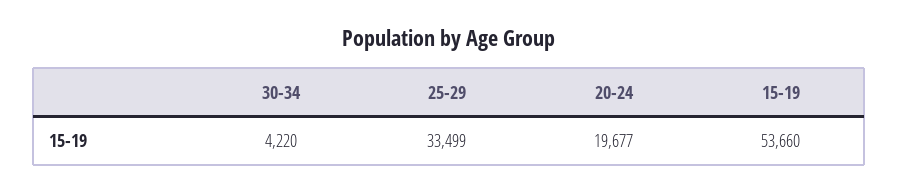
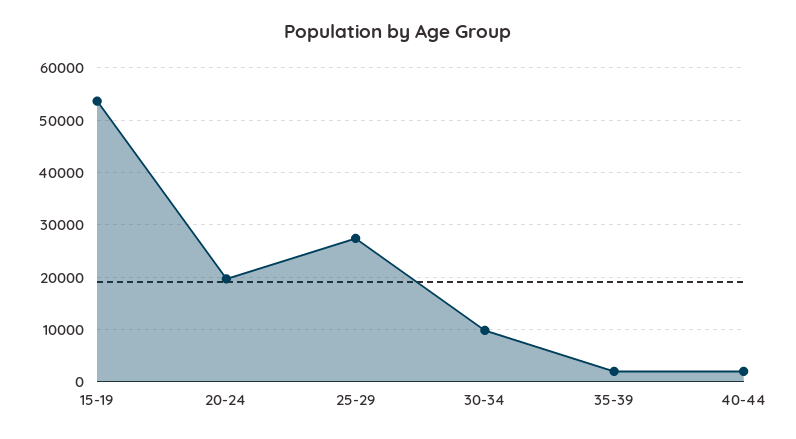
30-34: 4220 -> 10000
25-29: 33499 -> 28000
35-39: none -> 2000
40-44: none -> 2000

